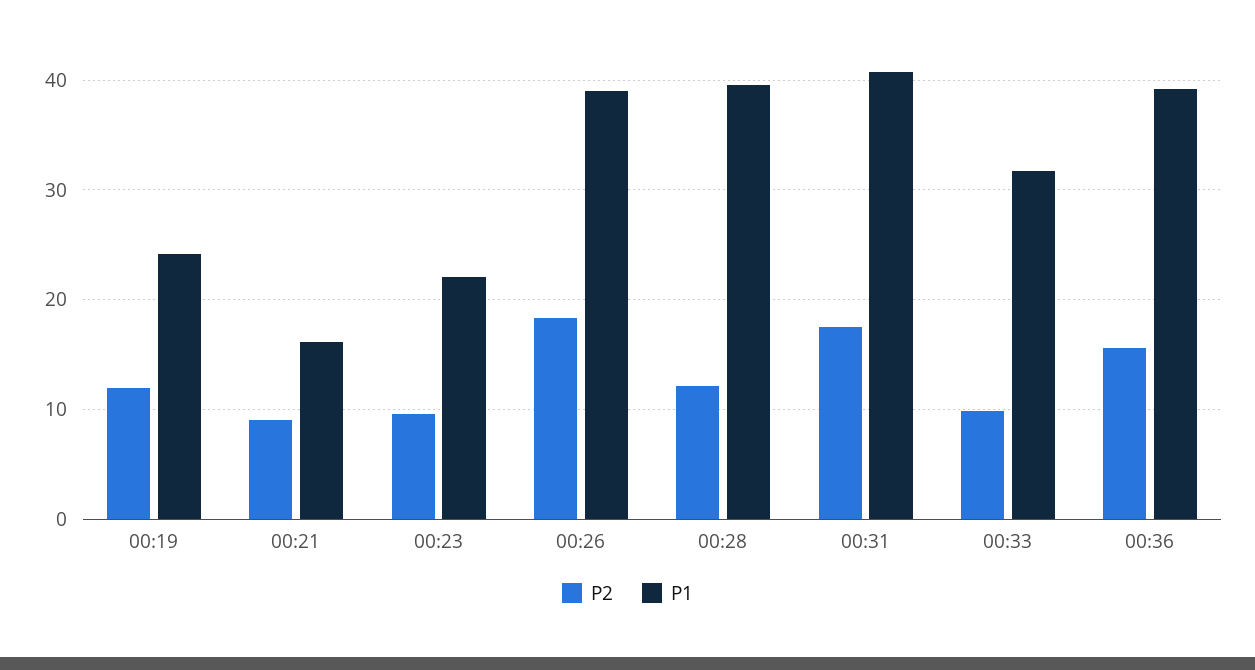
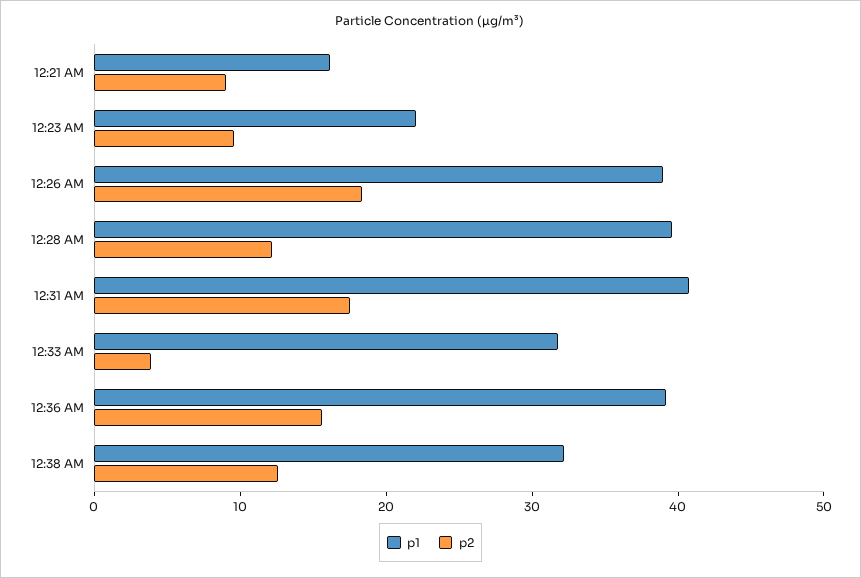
P2, 00:19: 12 -> none
P1, 00:19: 24 -> none
P2, 00:33: 10 -> 4
P1, 12:38 AM: none -> 32
P2, 12:38 AM: none -> 12

